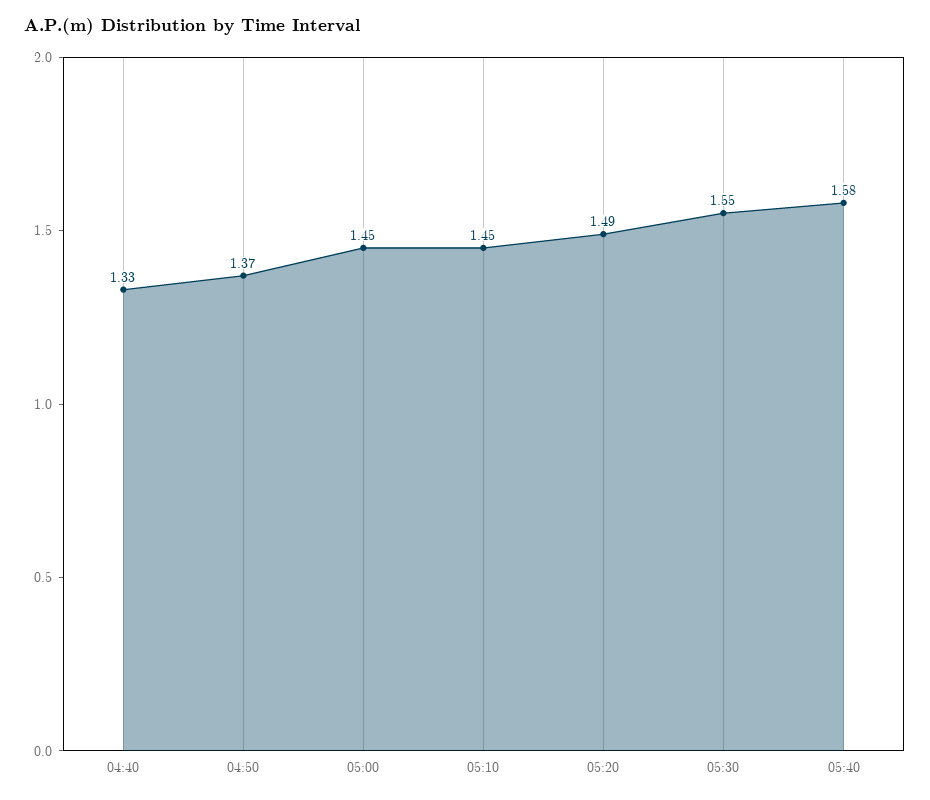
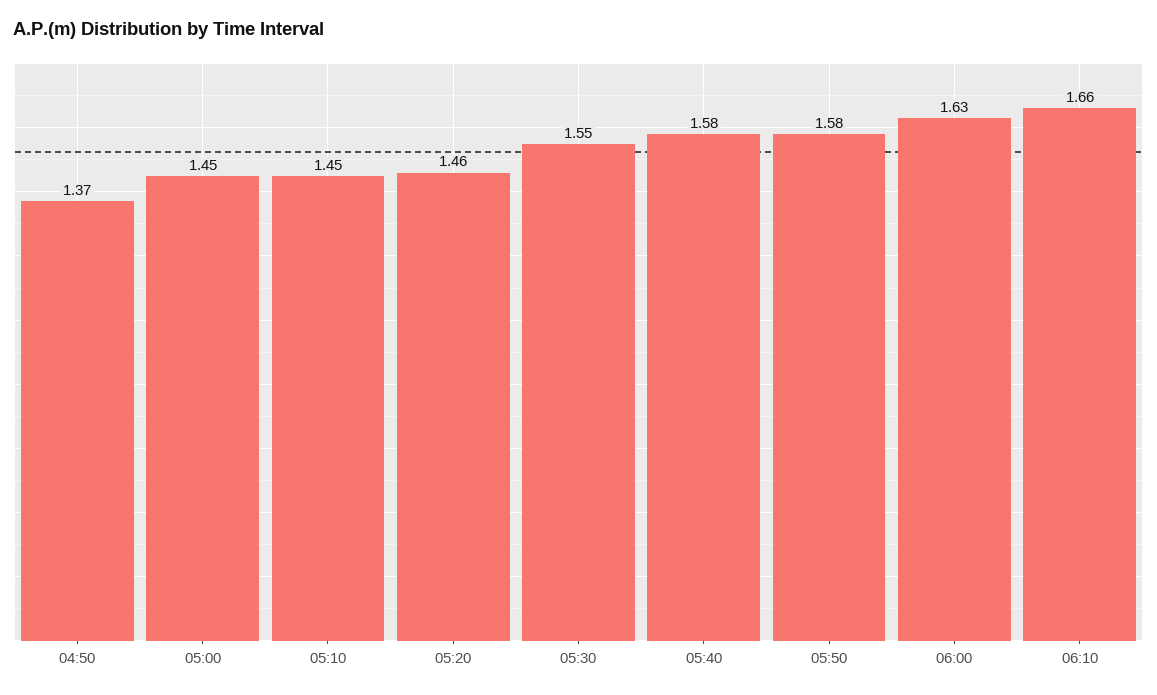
04:40: 1.33 -> none
05:20: 1.49 -> 1.46
05:50: none -> 1.58
06:00: none -> 1.63
06:10: none -> 1.66

